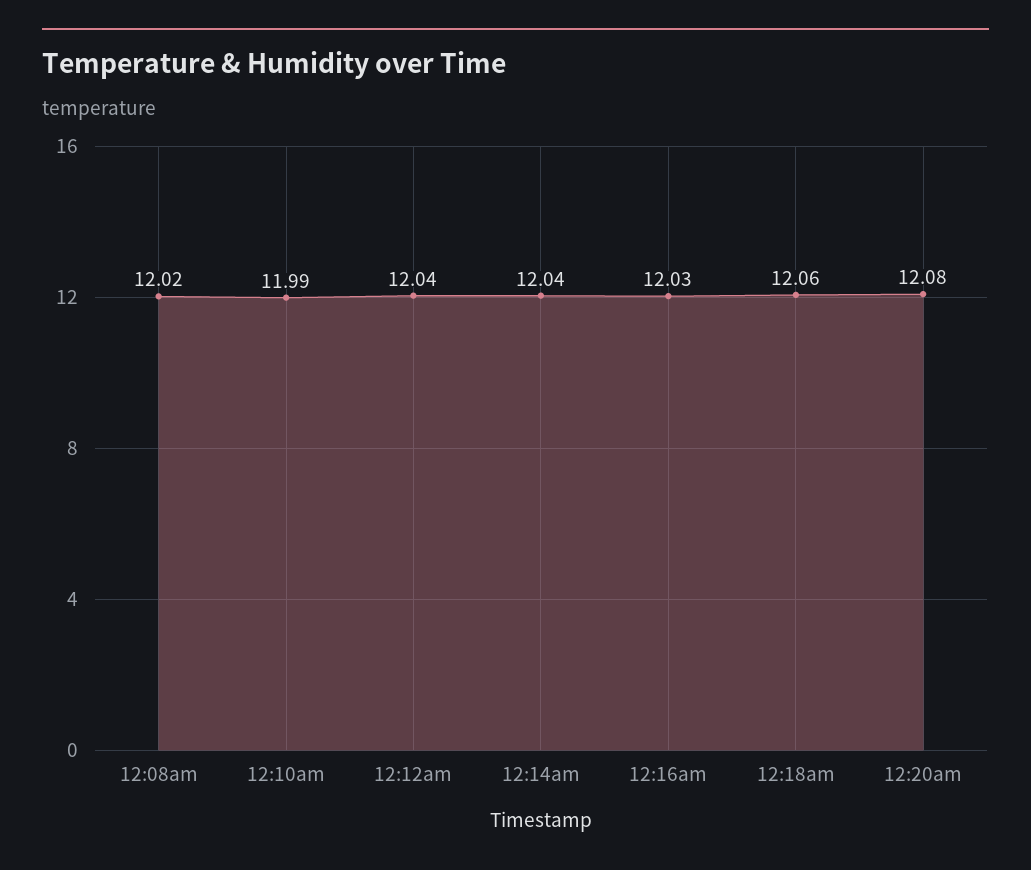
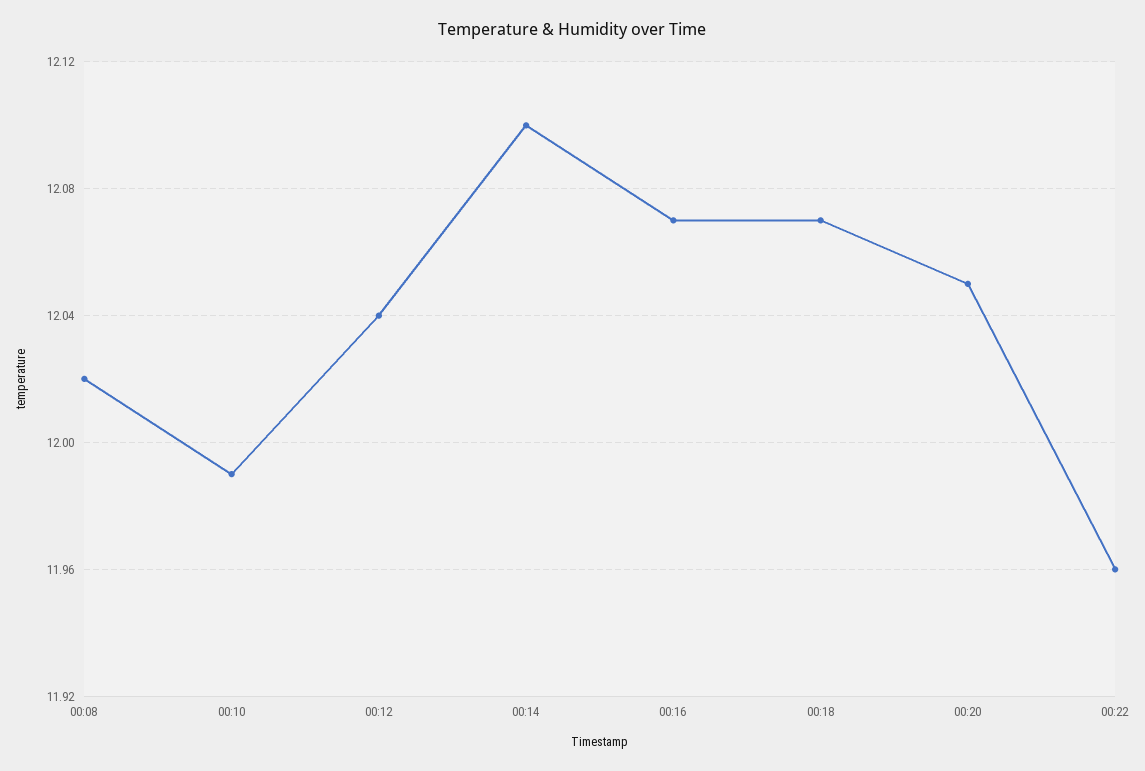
12:14am: 12.04 -> 12.1
12:16am: 12.03 -> 12.07
12:18am: 12.06 -> 12.07
12:20am: 12.08 -> 12.05
00:22: none -> 11.96

